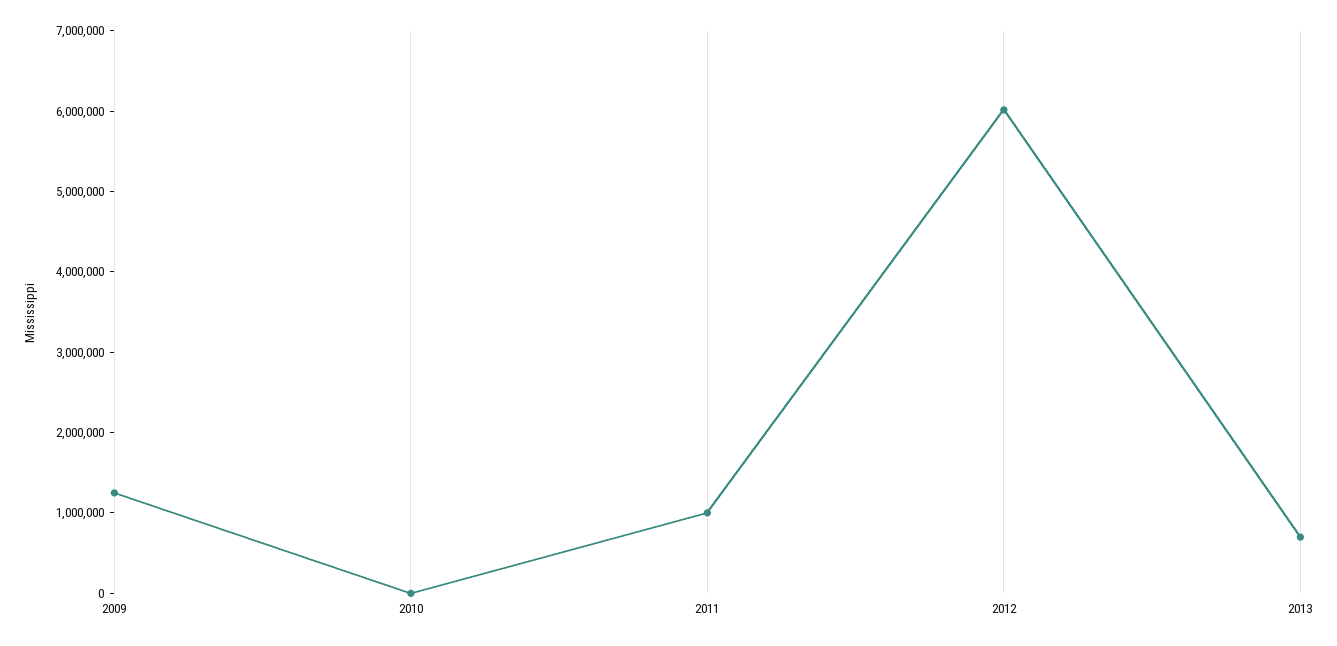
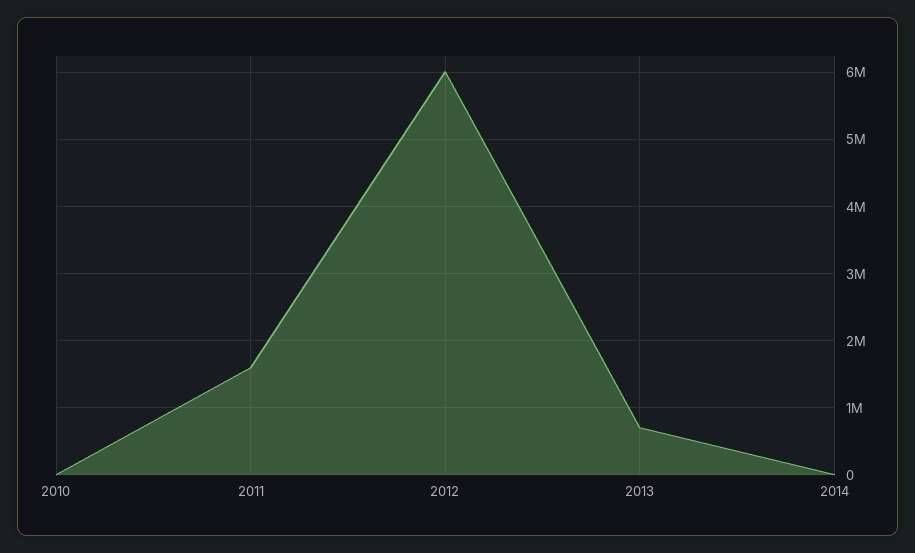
2009: 1200000 -> none
2011: 1000000 -> 1600000
2014: none -> 0

